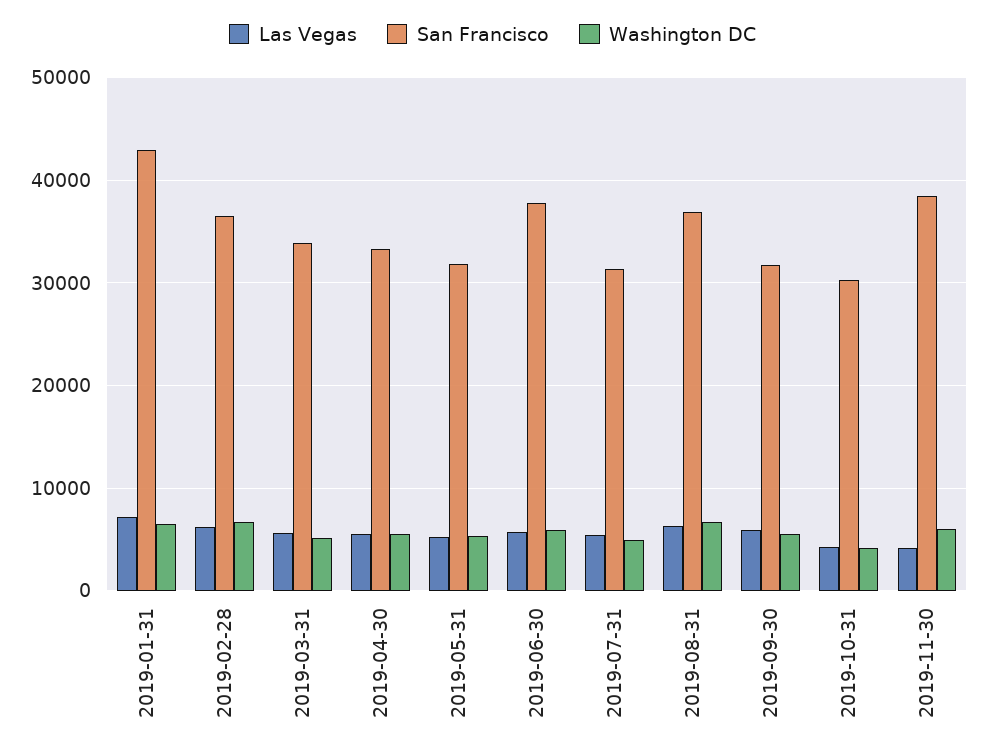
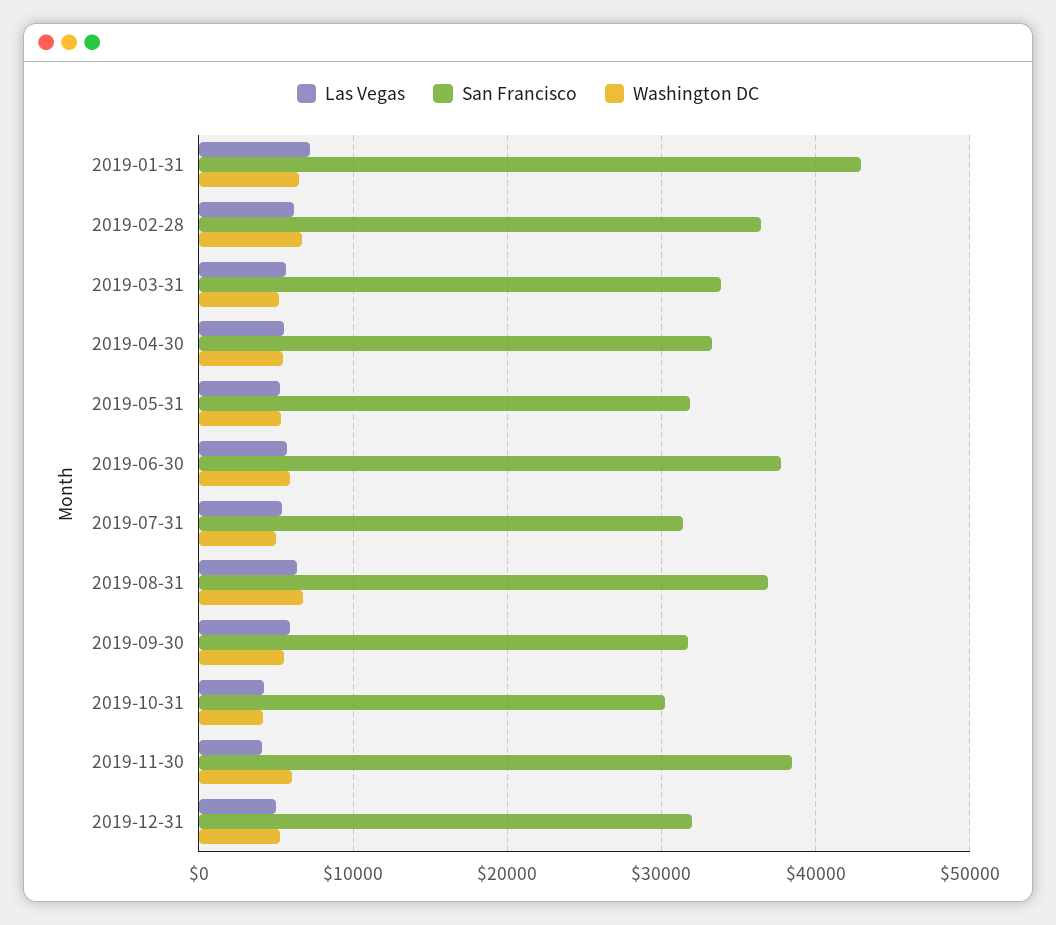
Las Vegas, 2019-12-31: none -> 5000
San Francisco, 2019-12-31: none -> 32000
Washington DC, 2019-12-31: none -> 5000

